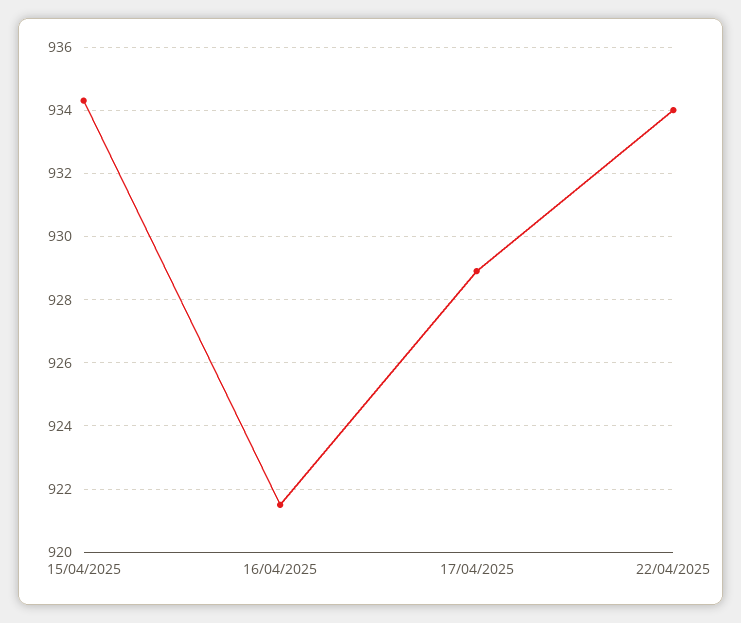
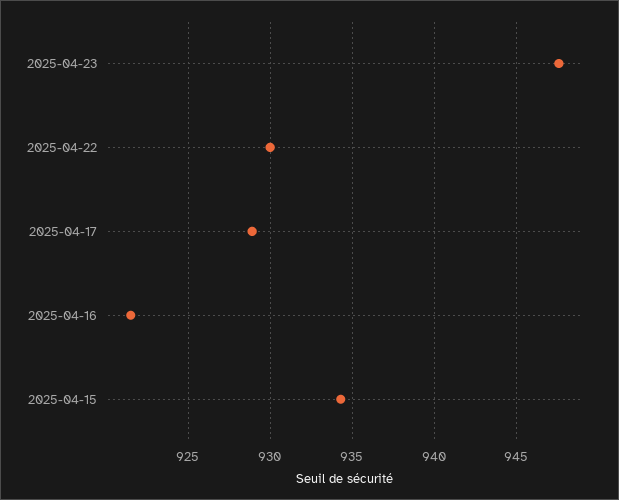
22/04/2025: 934 -> 930
2025-04-23: none -> 947.5

